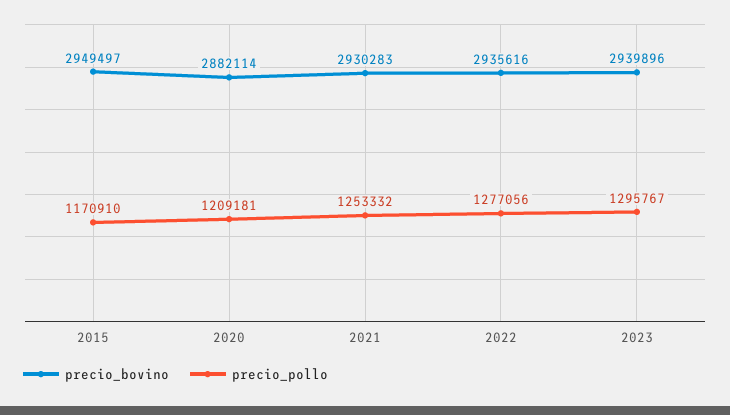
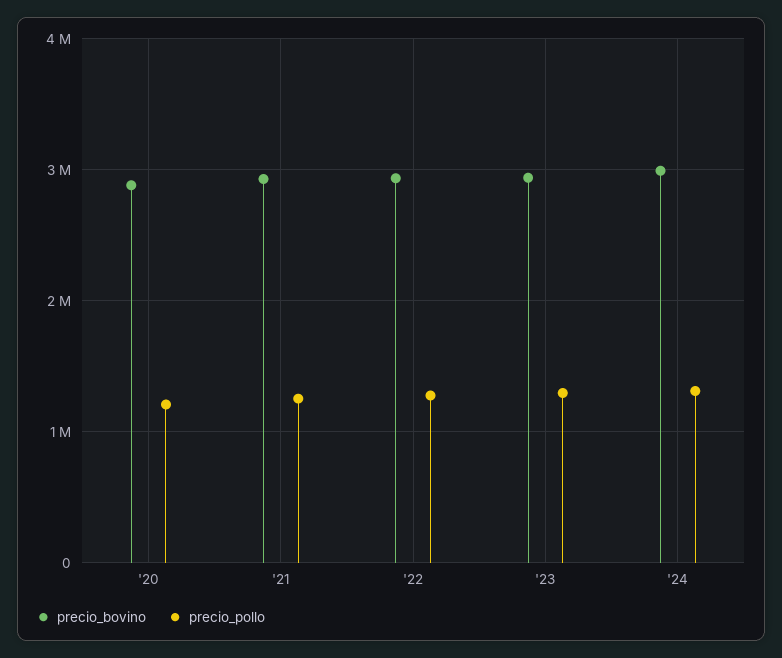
precio_bovino, 2015: 2949497 -> none
precio_pollo, 2015: 1170910 -> none
precio_bovino, '24: none -> 3000000
precio_pollo, '24: none -> 1300000

